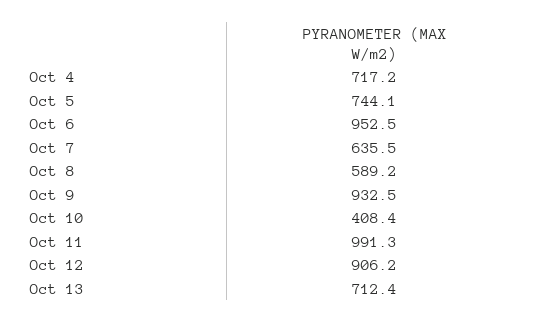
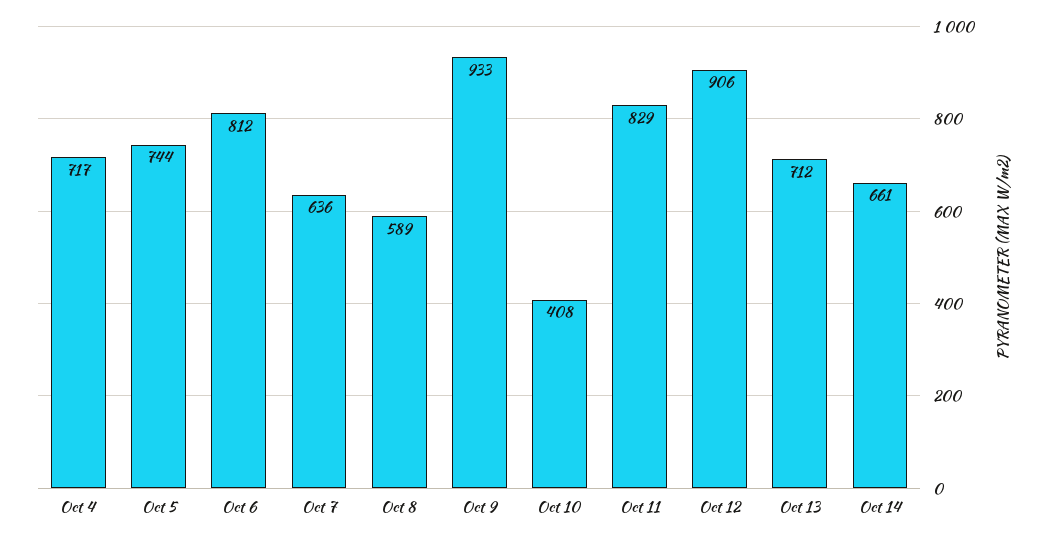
Oct 6: 952.5 -> 812
Oct 11: 991.3 -> 829
Oct 14: none -> 661

